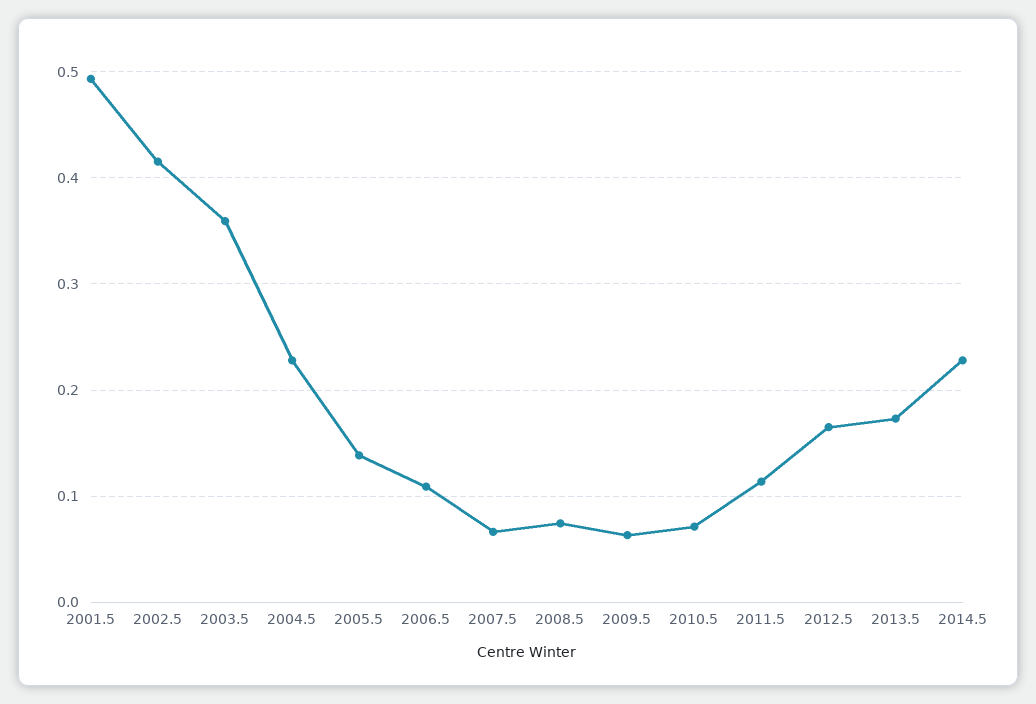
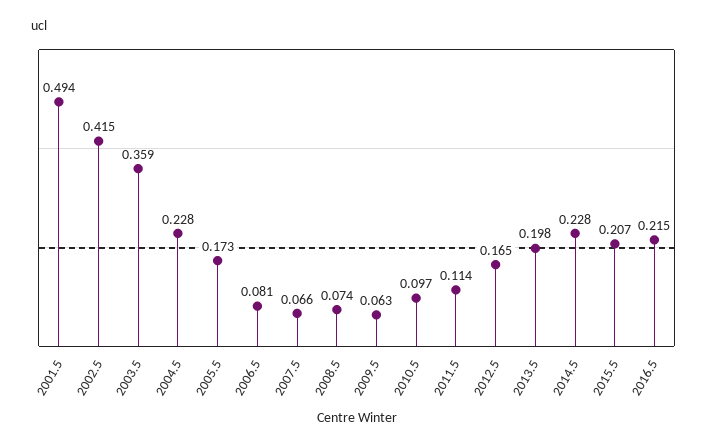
2005.5: 0.14 -> 0.173
2006.5: 0.11 -> 0.081
2010.5: 0.07 -> 0.097
2013.5: 0.17 -> 0.198
2015.5: none -> 0.207
2016.5: none -> 0.215

